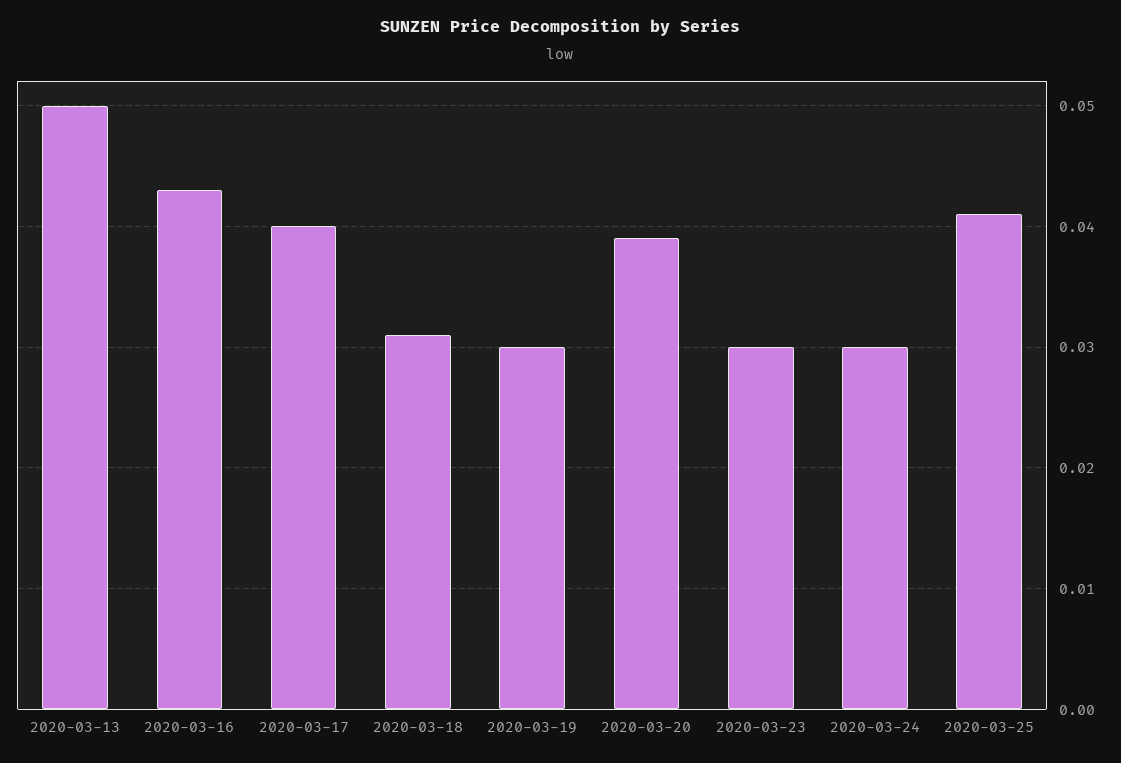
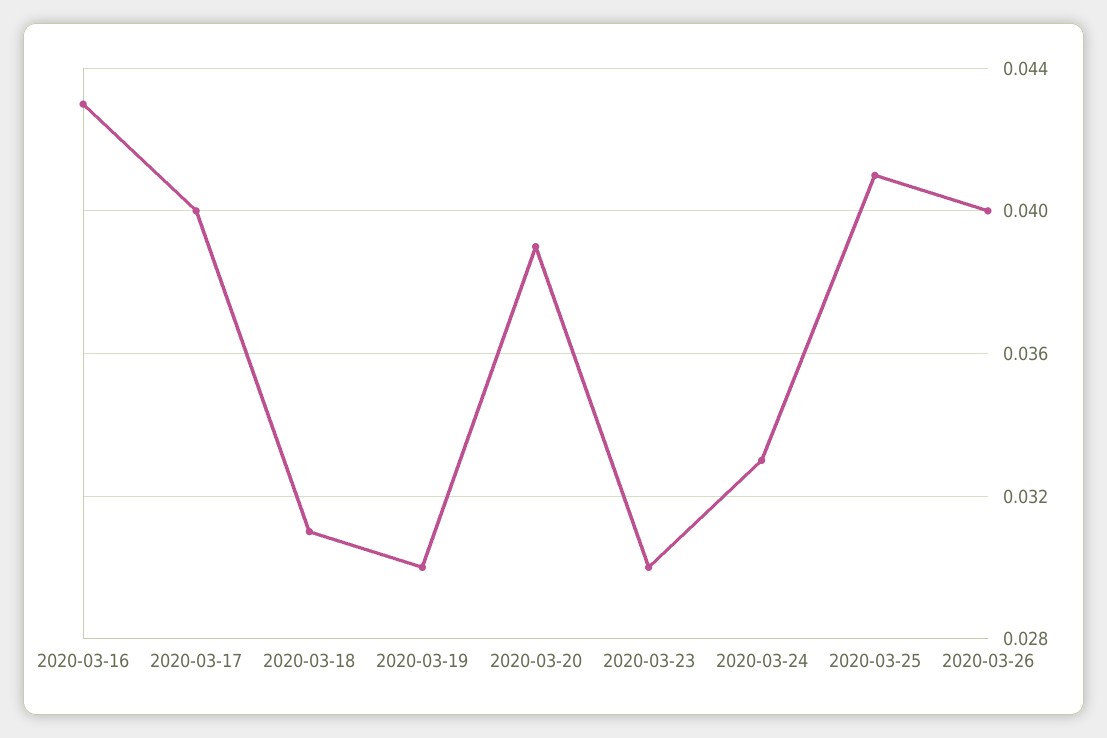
2020-03-13: 0.05 -> none
2020-03-24: 0.03 -> 0.033
2020-03-26: none -> 0.04

